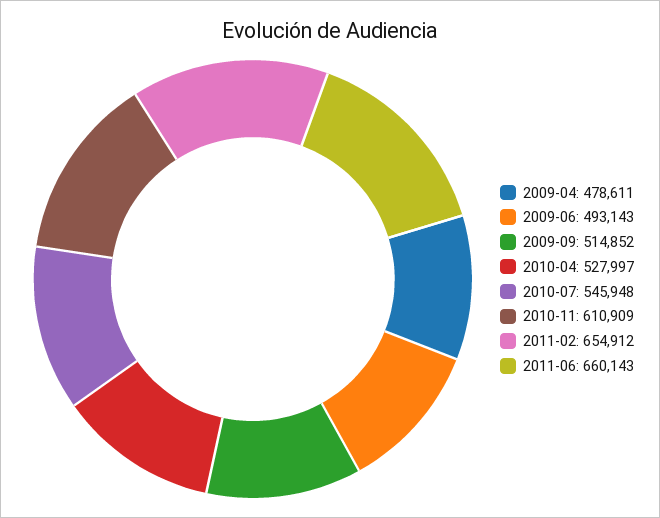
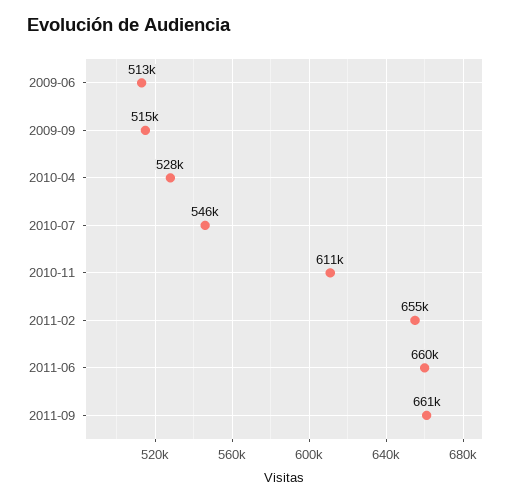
2009-04: 478611 -> none
2009-06: 493143 -> 513000
2011-09: none -> 661000

